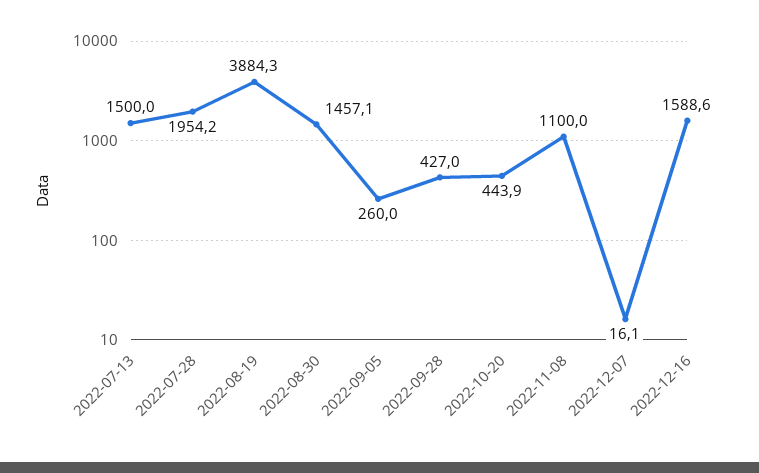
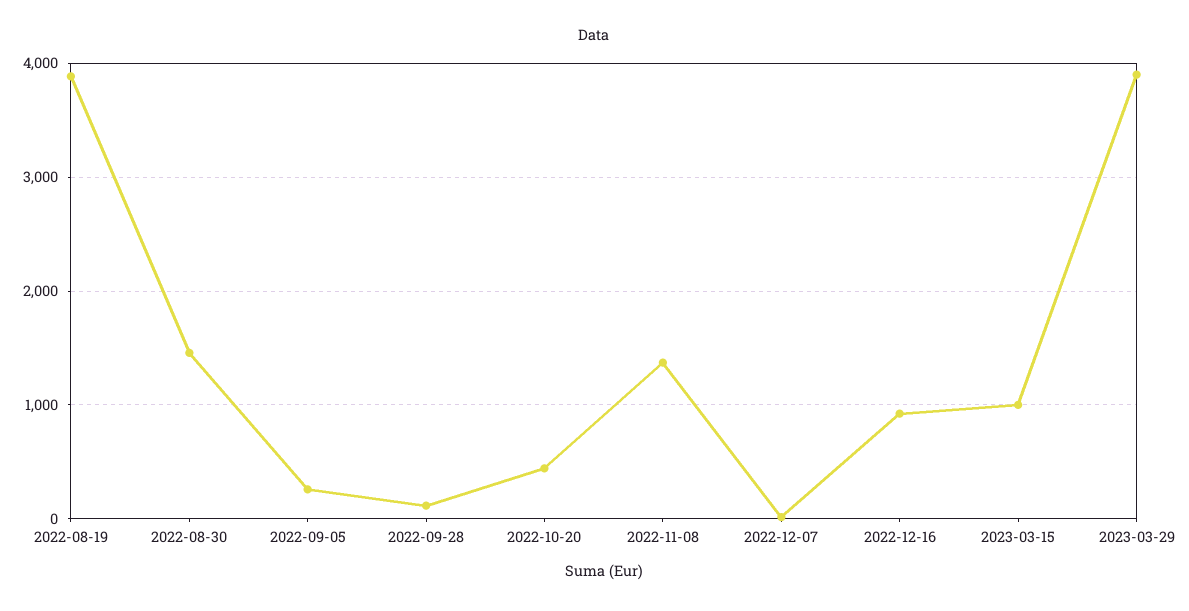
2022-07-13: 1500 -> none
2022-07-28: 1954.2 -> none
2022-09-28: 427 -> 100
2022-11-08: 1100 -> 1400
2022-12-16: 1588.6 -> 900
2023-03-15: none -> 1000
2023-03-29: none -> 3900

